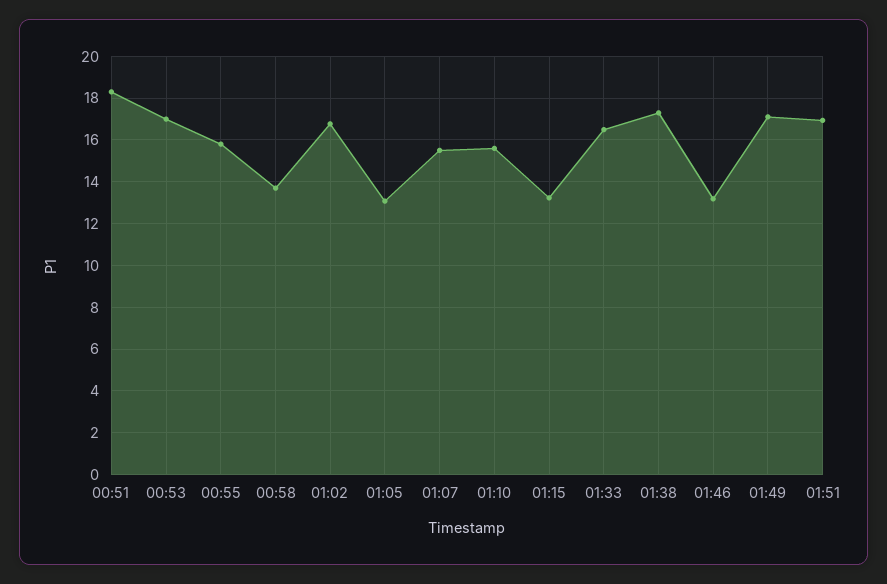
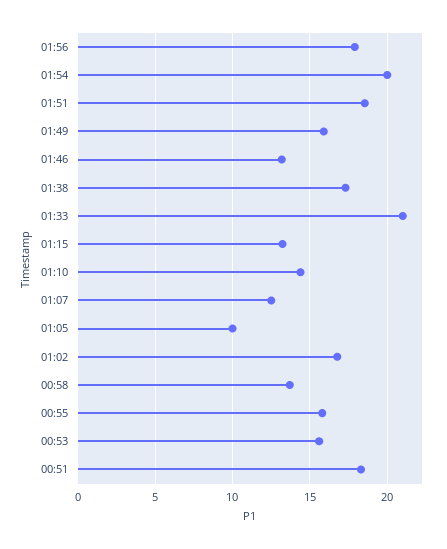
00:53: 17 -> 15.5
01:05: 13 -> 10
01:07: 15.5 -> 12.5
01:10: 15.5 -> 14.5
01:33: 16.5 -> 21
01:49: 17 -> 16
01:51: 17 -> 18.5
01:56: none -> 18
01:54: none -> 20

